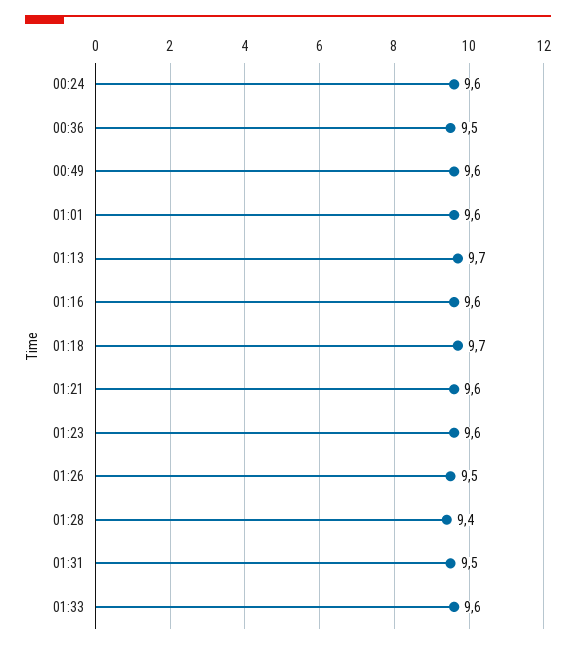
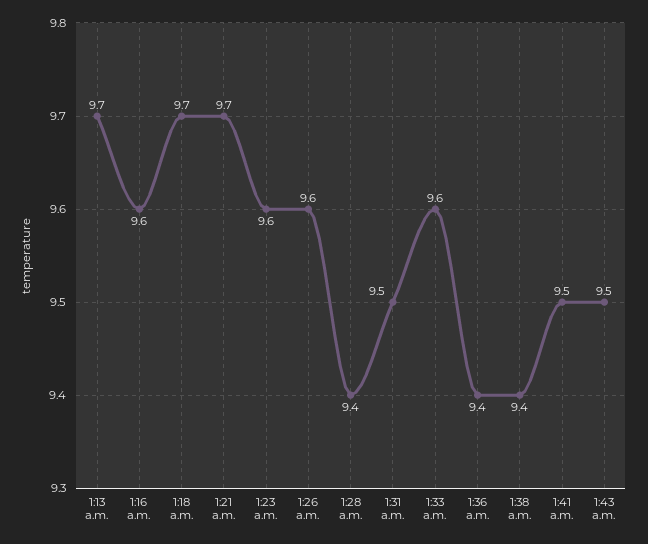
00:24: 9.6 -> none
00:36: 9.5 -> none
00:49: 9.6 -> none
01:01: 9.6 -> none
01:21: 9.6 -> 9.7
01:26: 9.5 -> 9.6
1:36 a.m.: none -> 9.4
1:38 a.m.: none -> 9.4
1:41 a.m.: none -> 9.5
1:43 a.m.: none -> 9.5

